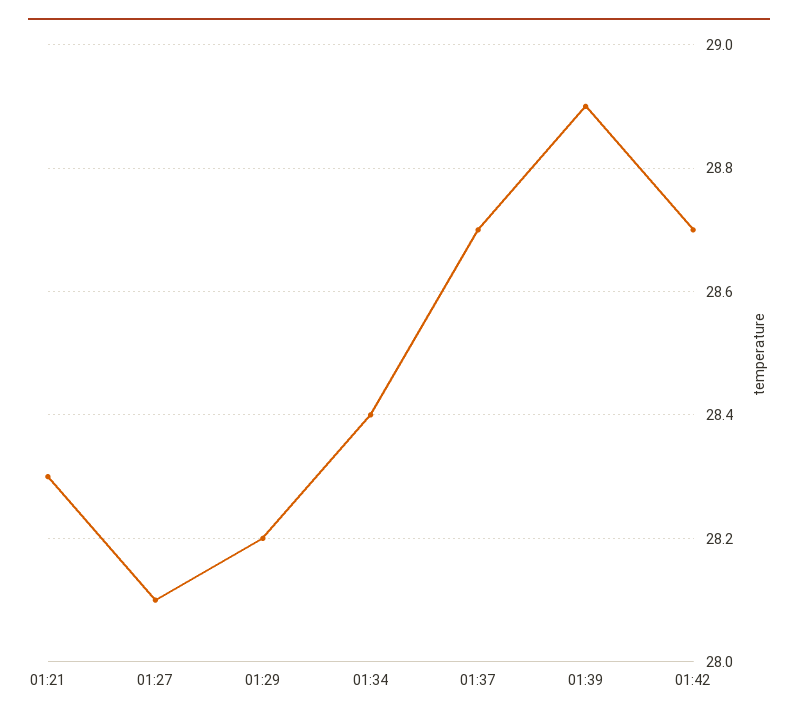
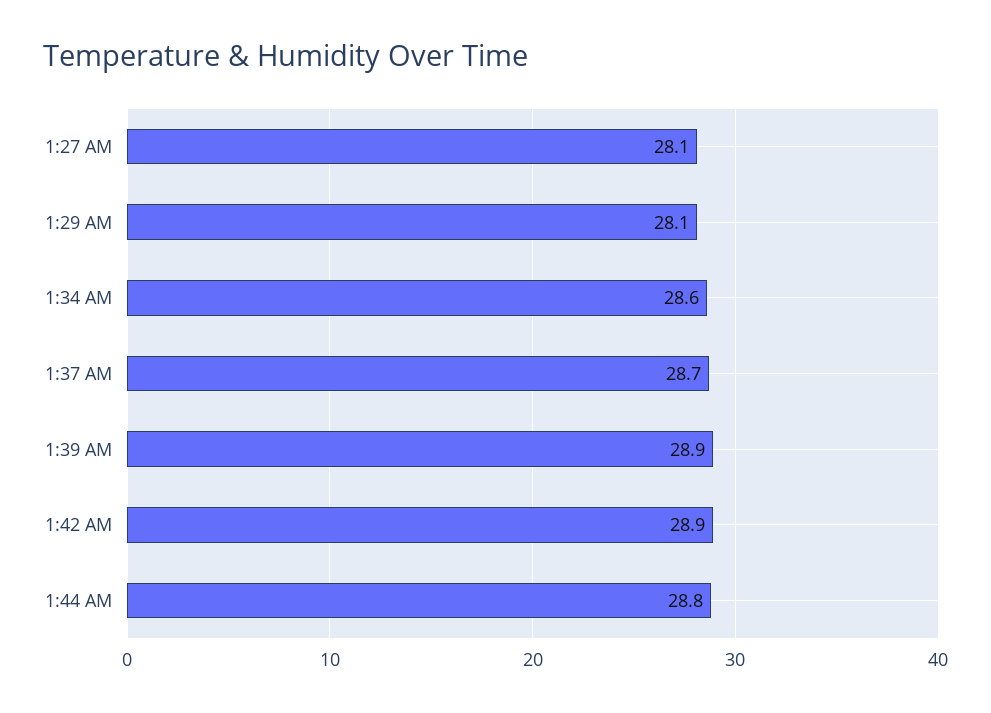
01:21: 28.3 -> none
01:29: 28.2 -> 28.1
01:34: 28.4 -> 28.6
01:42: 28.7 -> 28.9
1:44 AM: none -> 28.8

